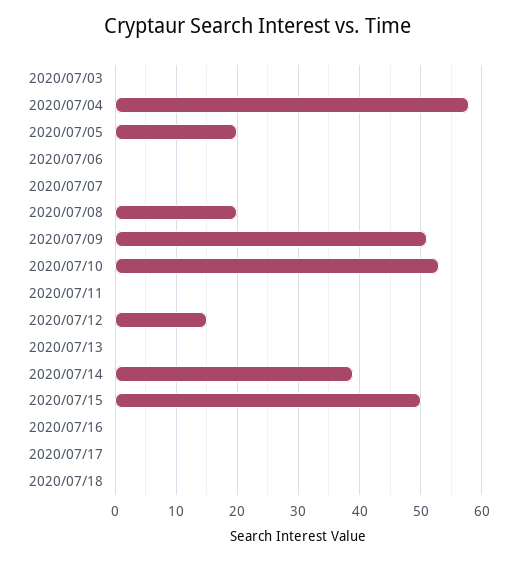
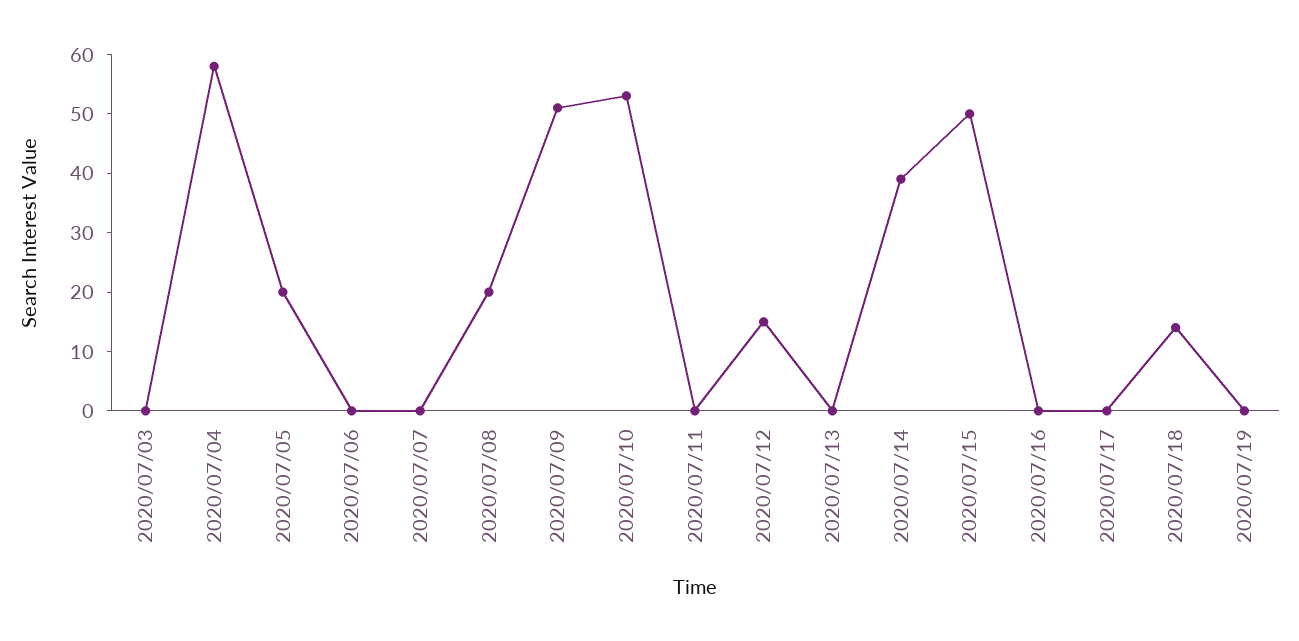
2020/07/18: 0 -> 15
2020/07/19: none -> 0

